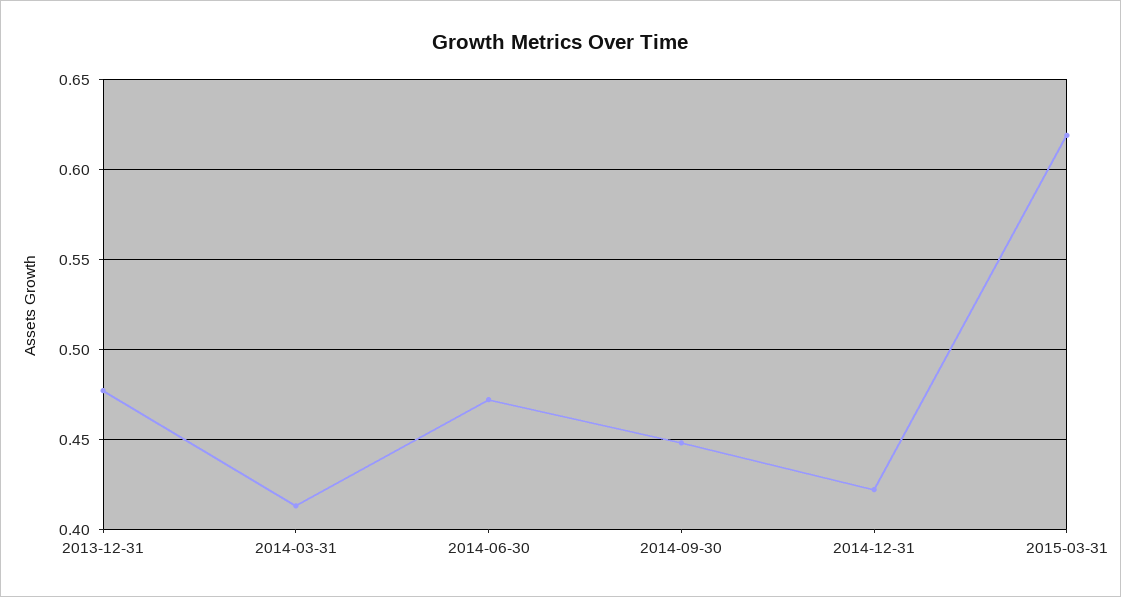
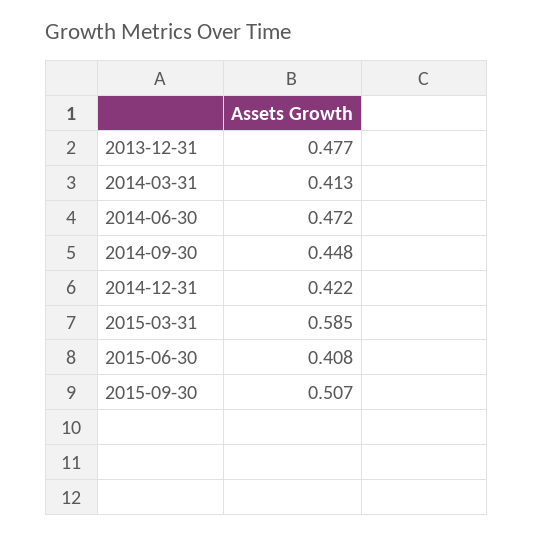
2015-03-31: 0.62 -> 0.585
2015-06-30: none -> 0.408
2015-09-30: none -> 0.507

